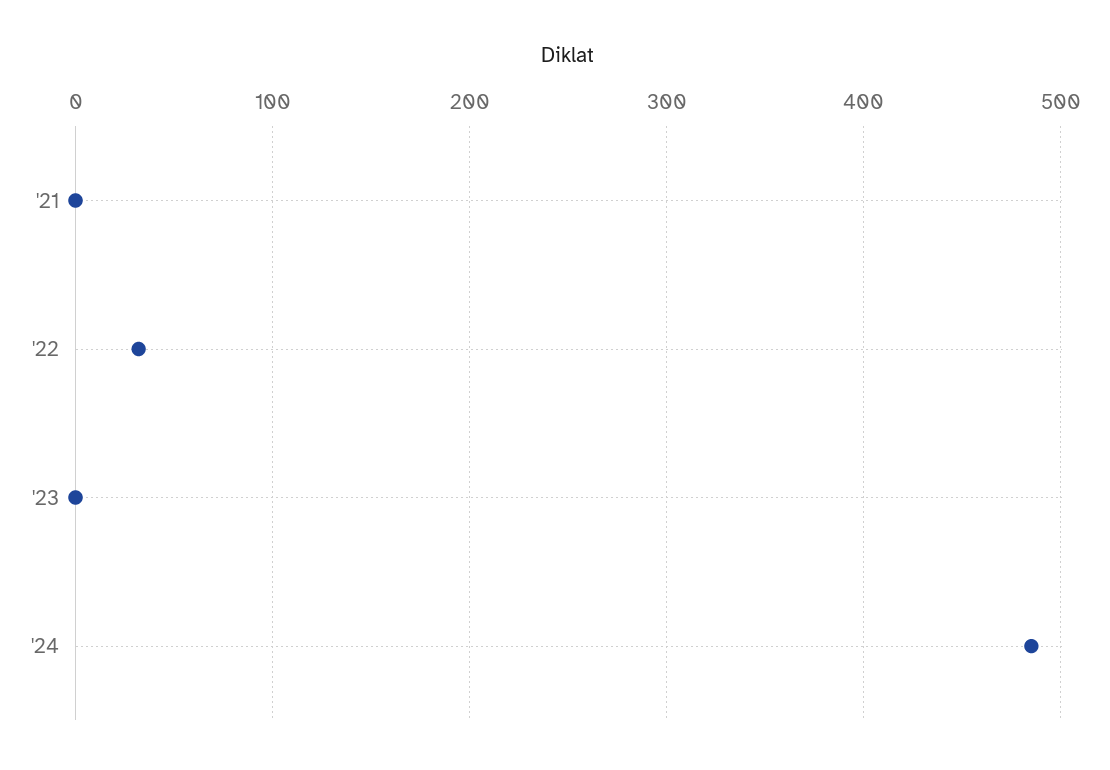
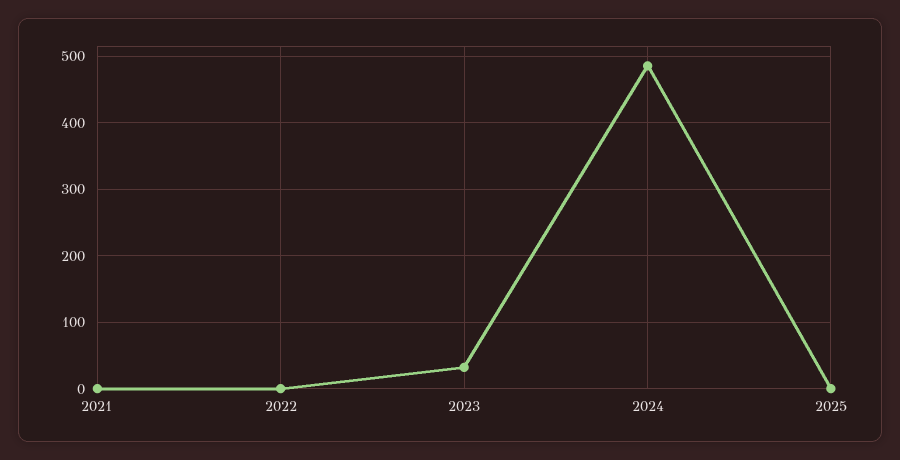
'22: 30 -> 0
'23: 0 -> 30
2025: none -> 0

